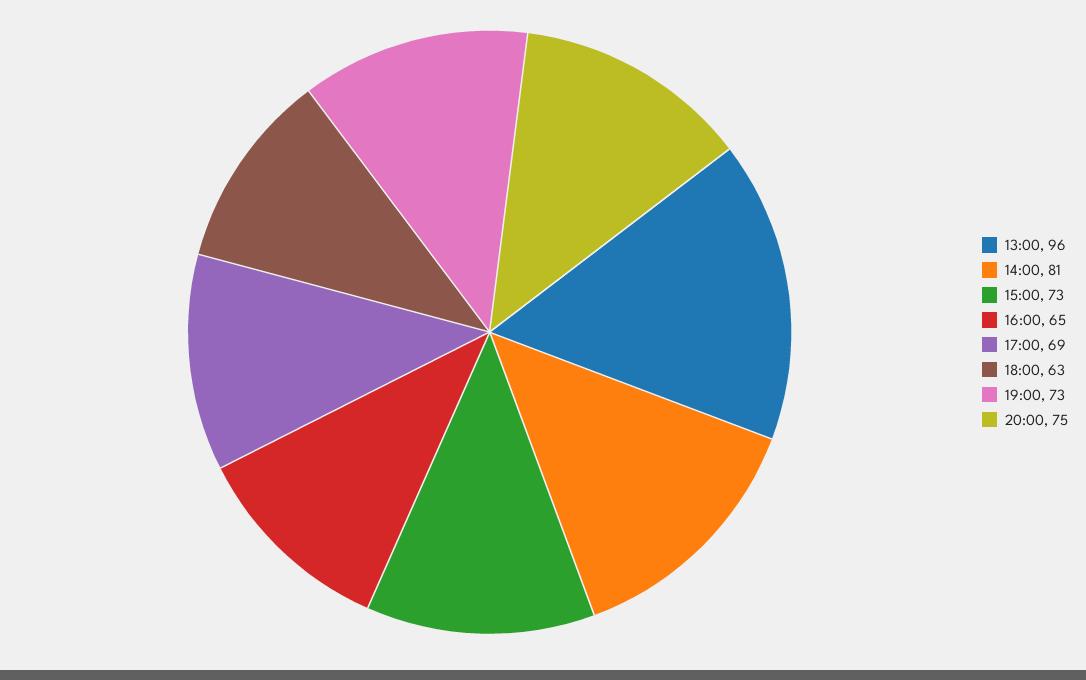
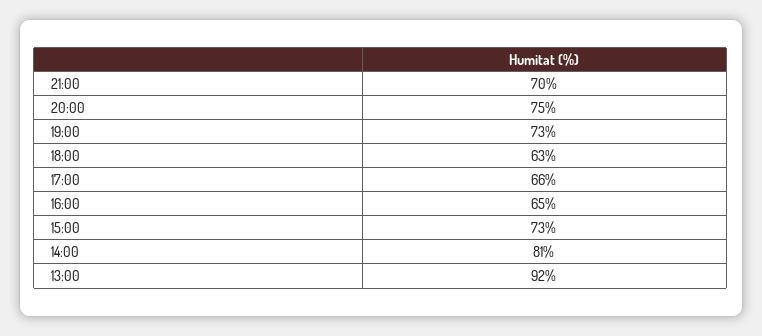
13:00: 96 -> 92
17:00: 69 -> 66
21:00: none -> 70

